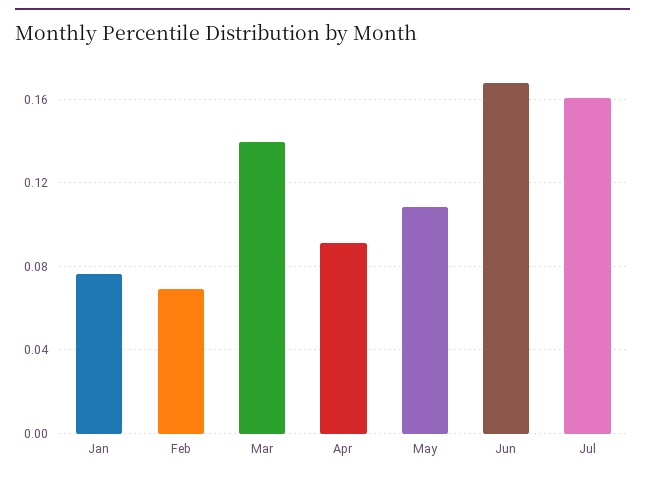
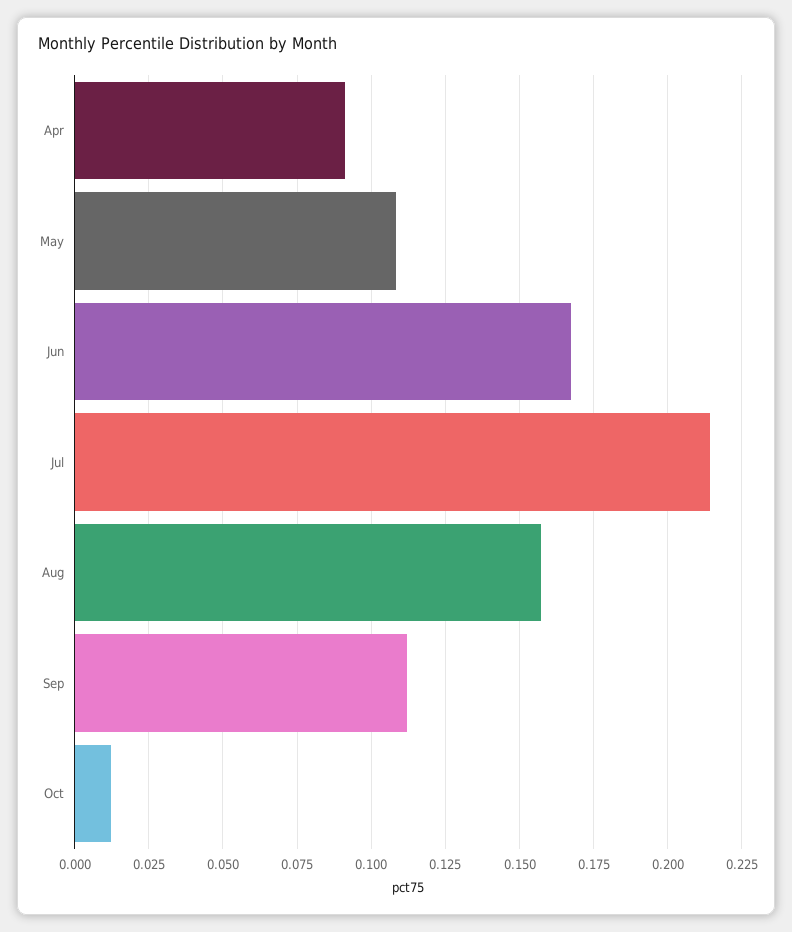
Jan: 0.075 -> none
Feb: 0.07 -> none
Mar: 0.14 -> none
Jul: 0.16 -> 0.215
Aug: none -> 0.1575
Sep: none -> 0.1125
Oct: none -> 0.0125

